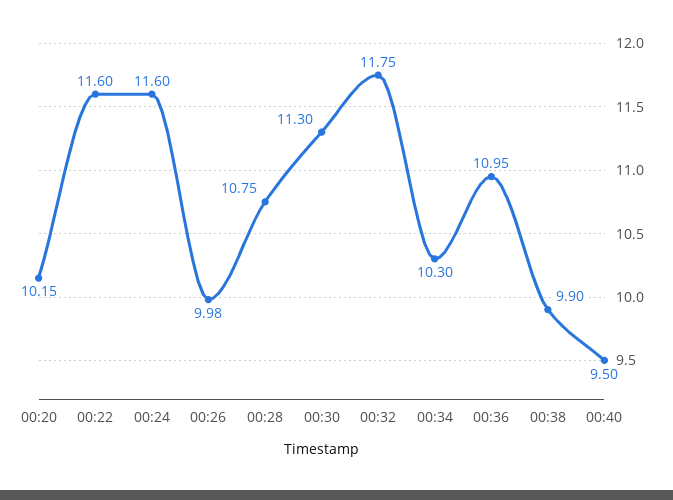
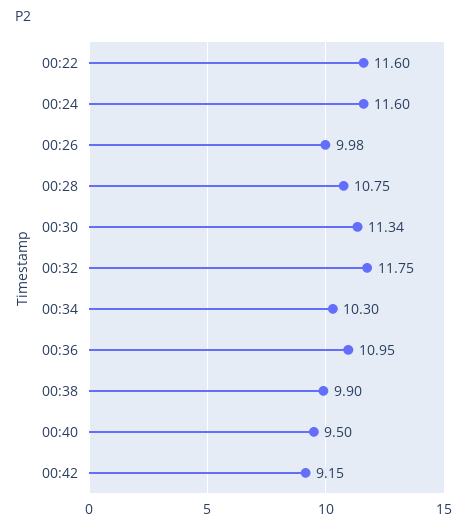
00:20: 10.15 -> none
00:30: 11.3 -> 11.34
00:42: none -> 9.15

